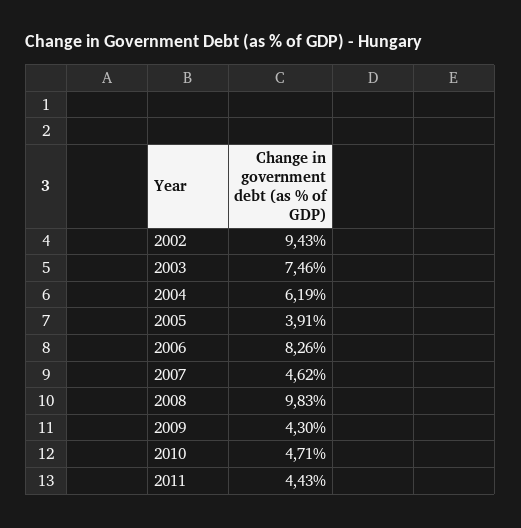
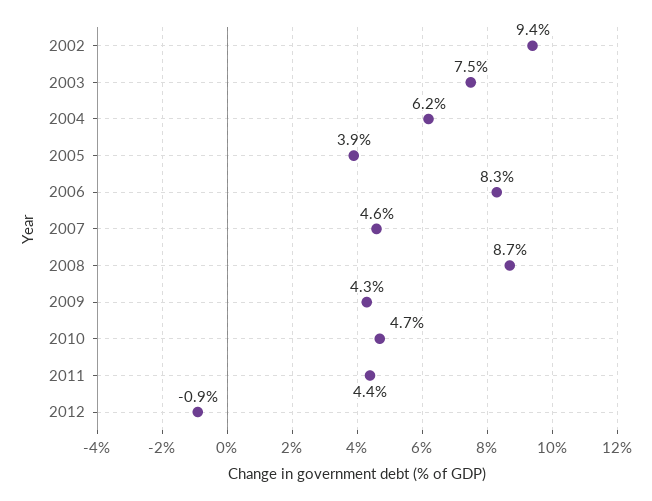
2008: 9.83 -> 8.7
2012: none -> -0.9

